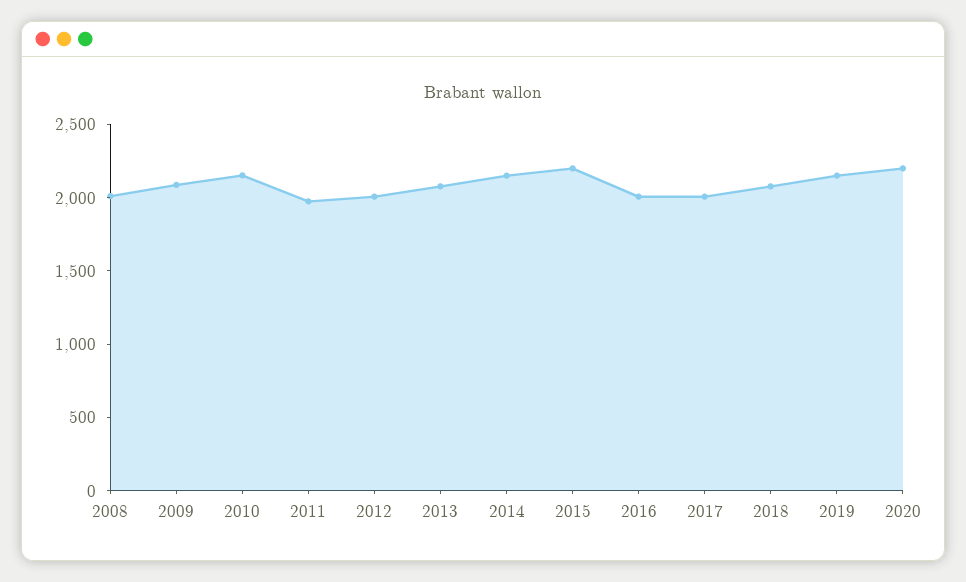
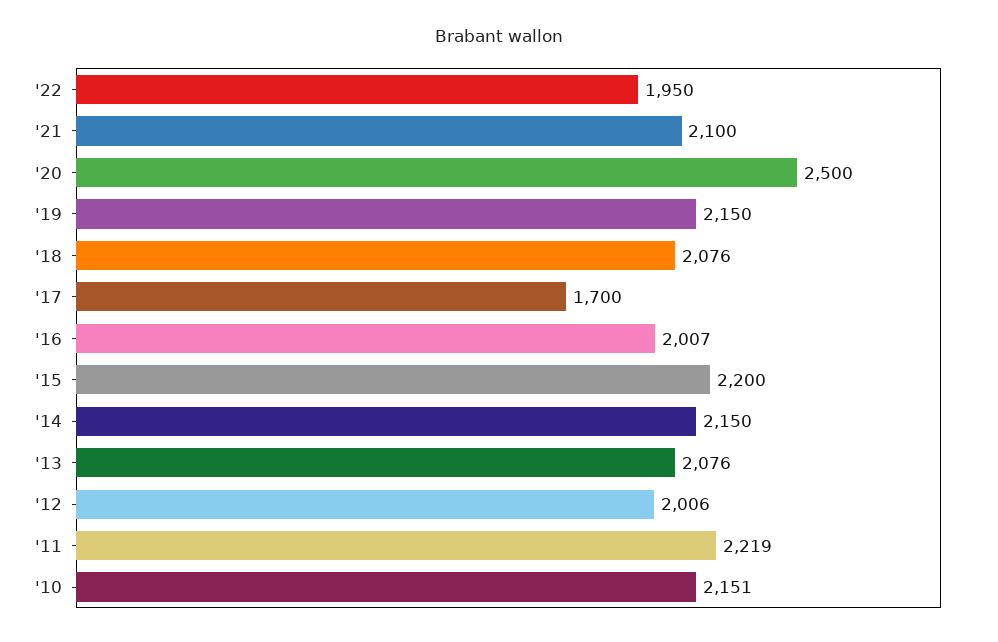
2008: 2000 -> none
2009: 2100 -> none
2011: 2000 -> 2219
2017: 2000 -> 1700
2020: 2200 -> 2500
'22: none -> 1950
'21: none -> 2100

